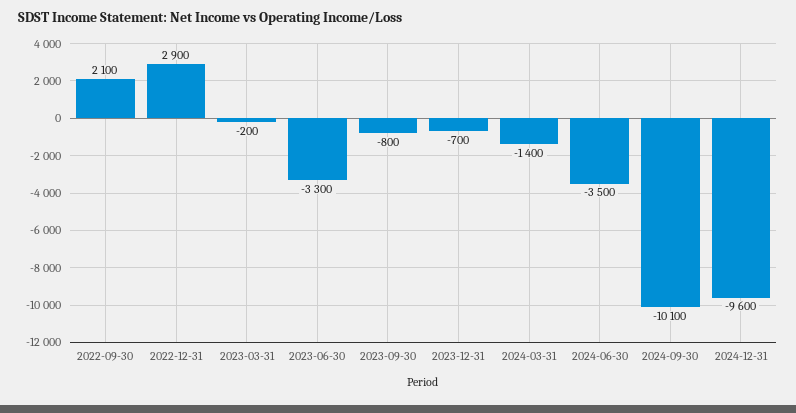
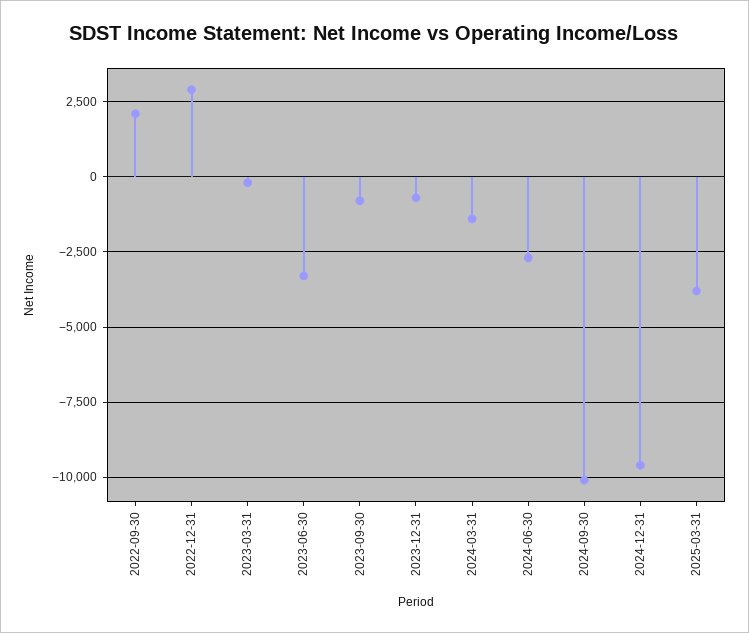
2024-06-30: -3500 -> -2750
2025-03-31: none -> -3750

